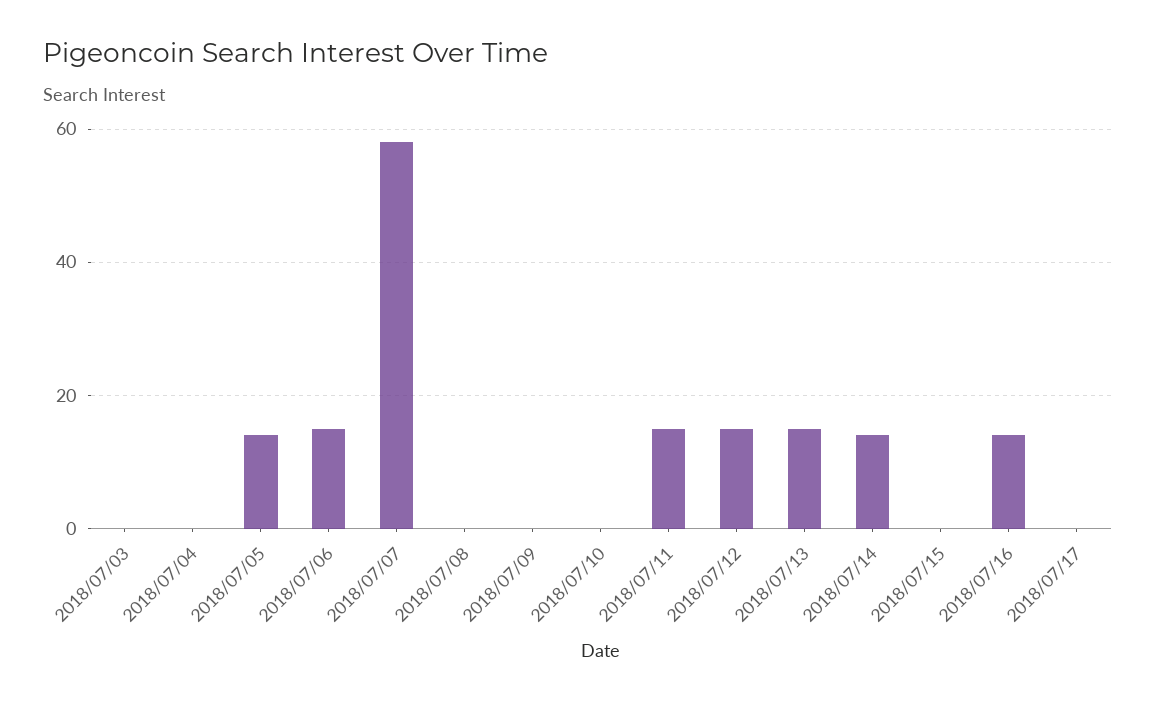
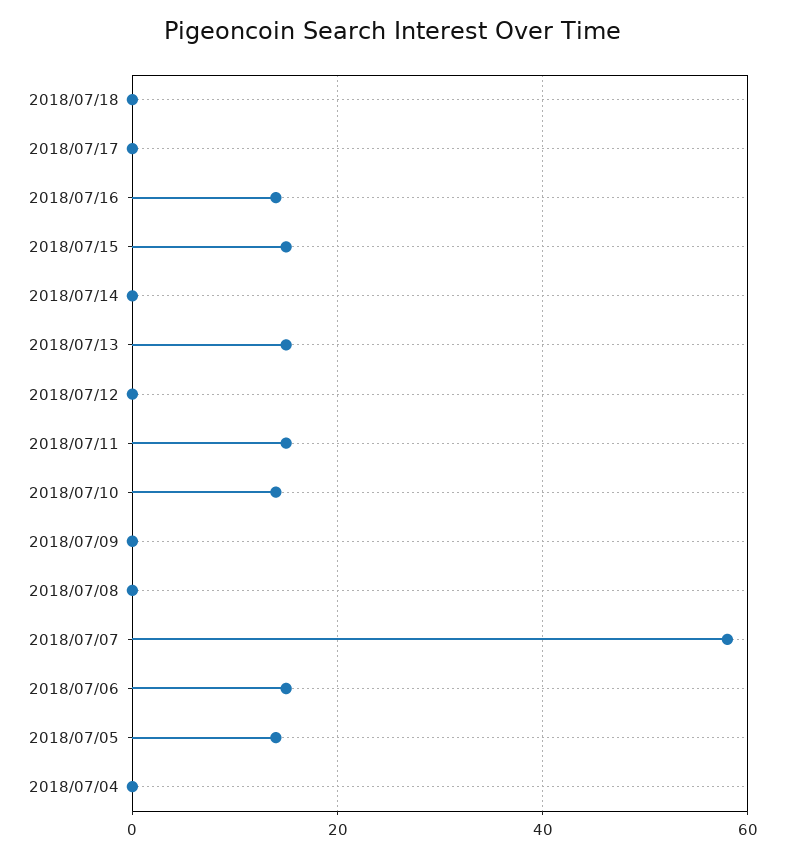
2018/07/03: 0 -> none
2018/07/10: 0 -> 15
2018/07/12: 15 -> 0
2018/07/14: 15 -> 0
2018/07/15: 0 -> 15
2018/07/18: none -> 0

